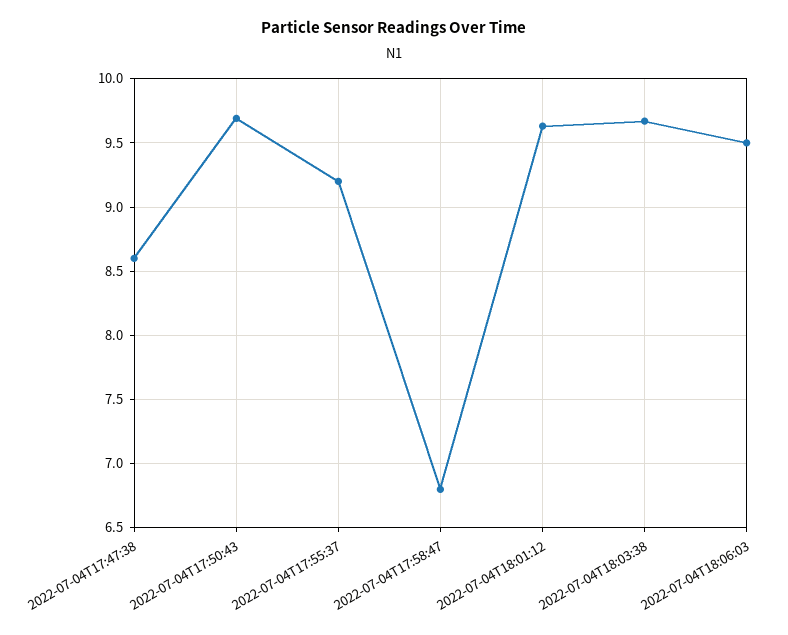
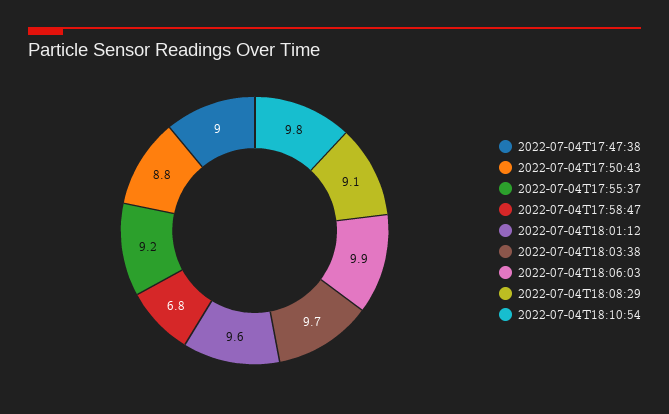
2022-07-04T17:47:38: 8.6 -> 9
2022-07-04T17:50:43: 9.7 -> 8.8
2022-07-04T18:06:03: 9.5 -> 9.9
2022-07-04T18:08:29: none -> 9.1
2022-07-04T18:10:54: none -> 9.8

